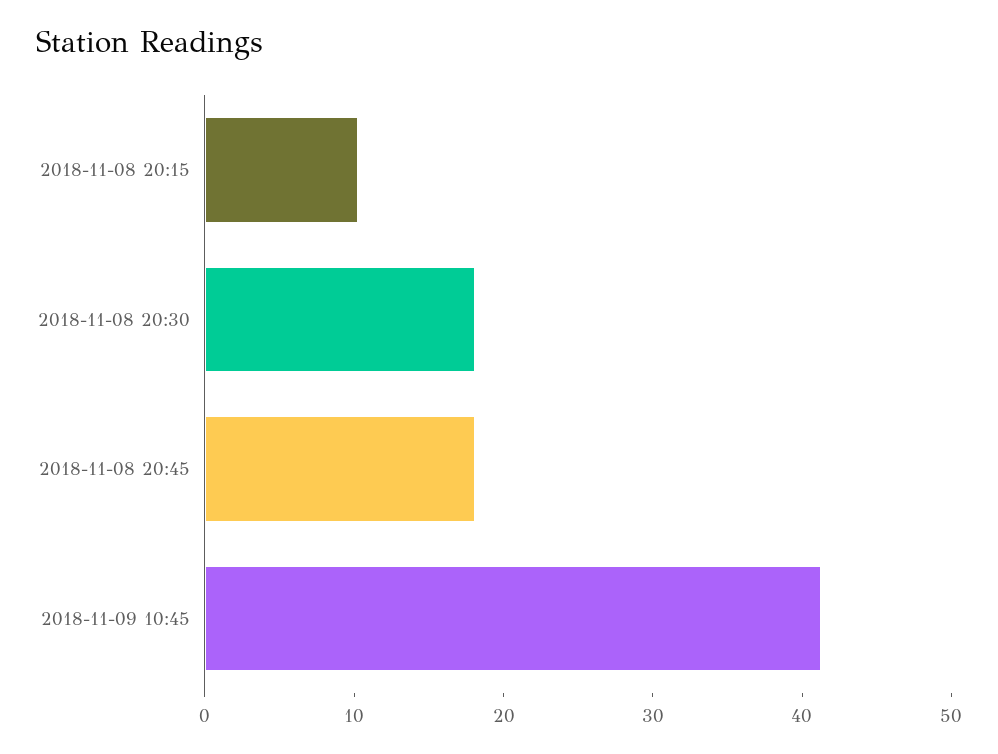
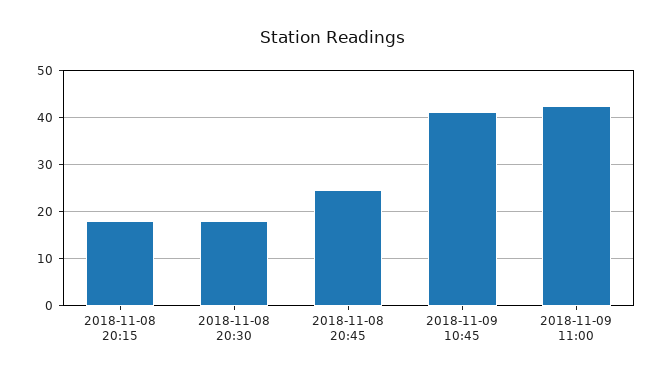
2018-11-08 20:15: 10 -> 18
2018-11-08 20:45: 18 -> 24
2018-11-09 11:00: none -> 42

